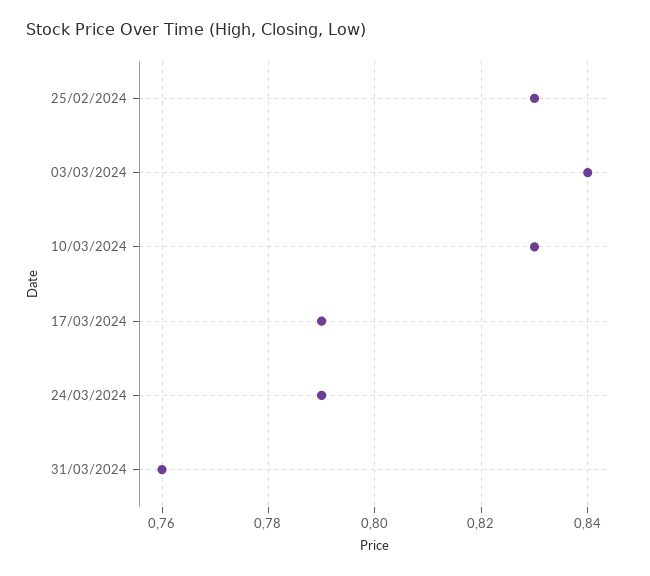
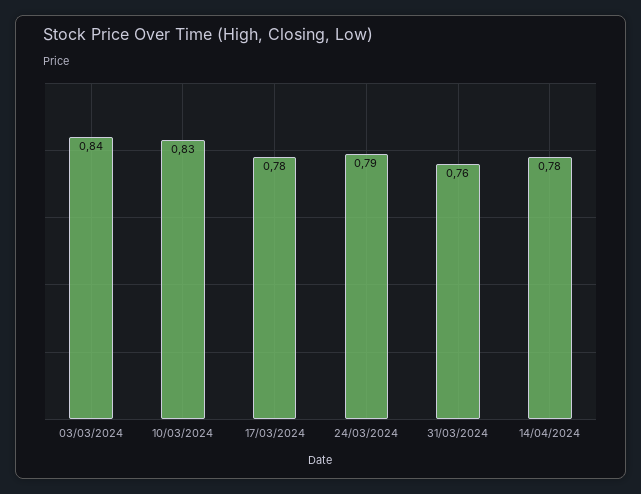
25/02/2024: 0.83 -> none
17/03/2024: 0.79 -> 0.78
14/04/2024: none -> 0.78

